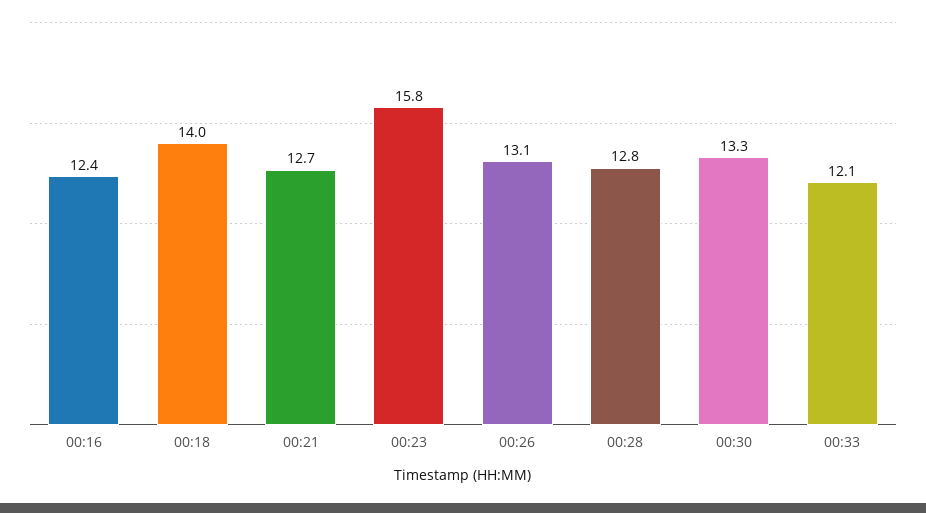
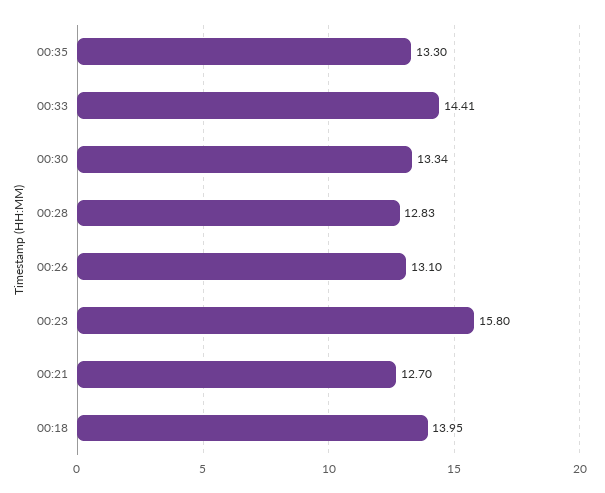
00:16: 12.4 -> none
00:33: 12.1 -> 14.41
00:35: none -> 13.3

